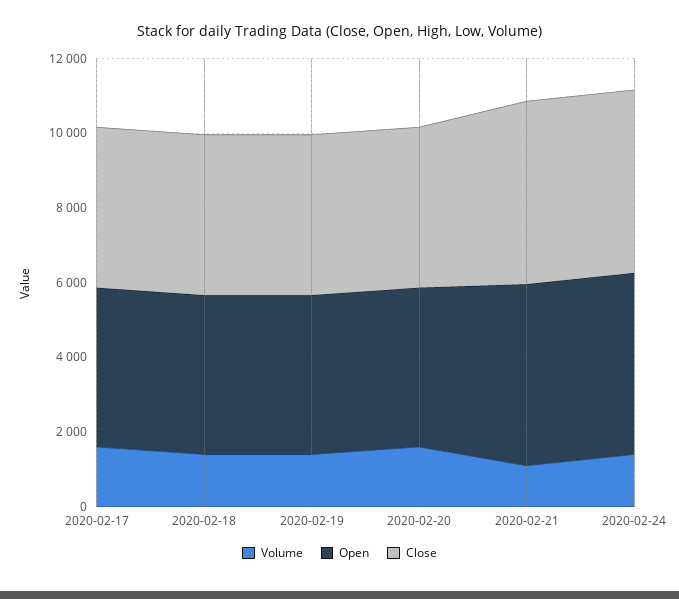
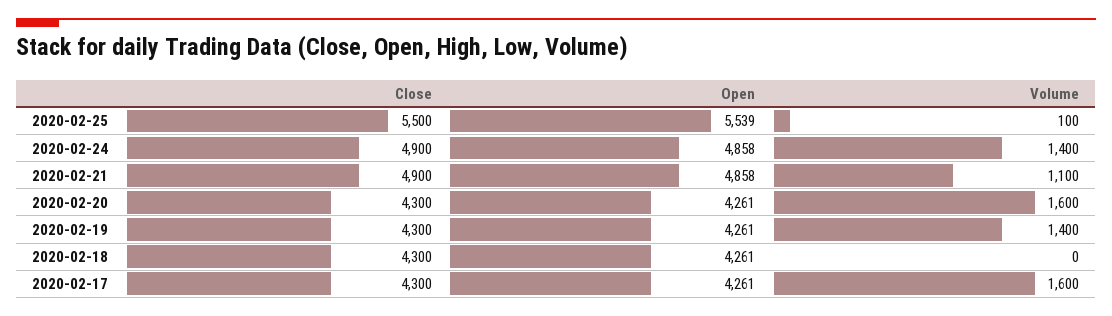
Volume, 2020-02-18: 1500 -> 0
Close, 2020-02-25: none -> 5500
Open, 2020-02-25: none -> 5539
Volume, 2020-02-25: none -> 100

